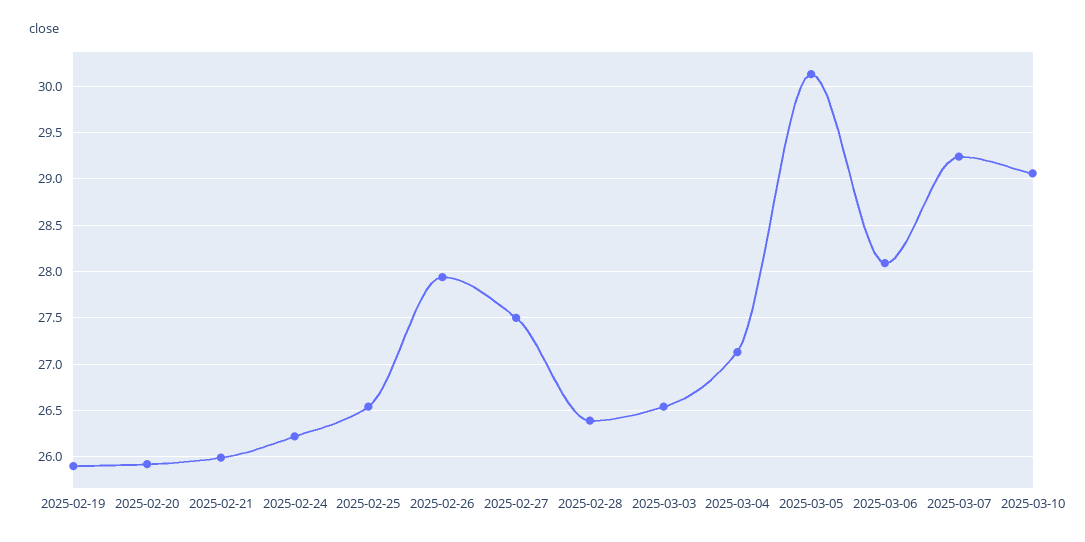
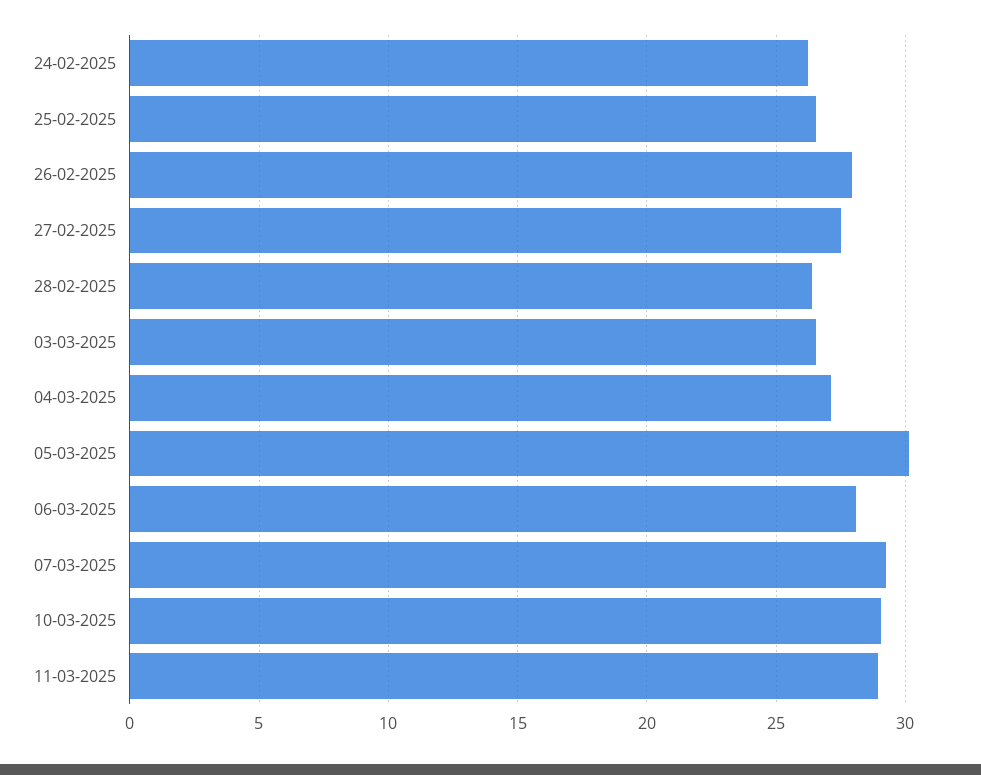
2025-02-19: 25.9 -> none
2025-02-20: 25.9 -> none
2025-02-21: 26 -> none
11-03-2025: none -> 29

